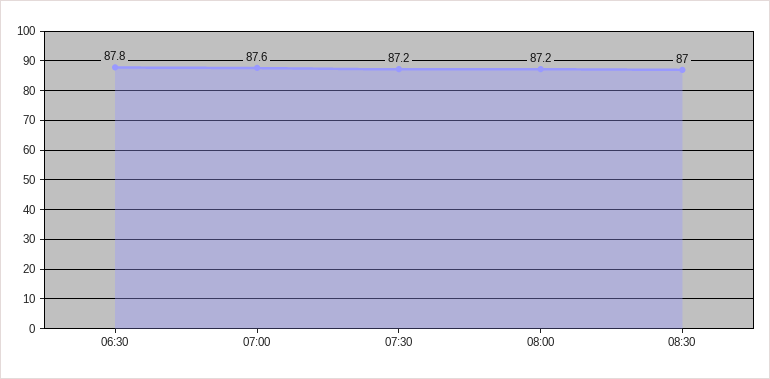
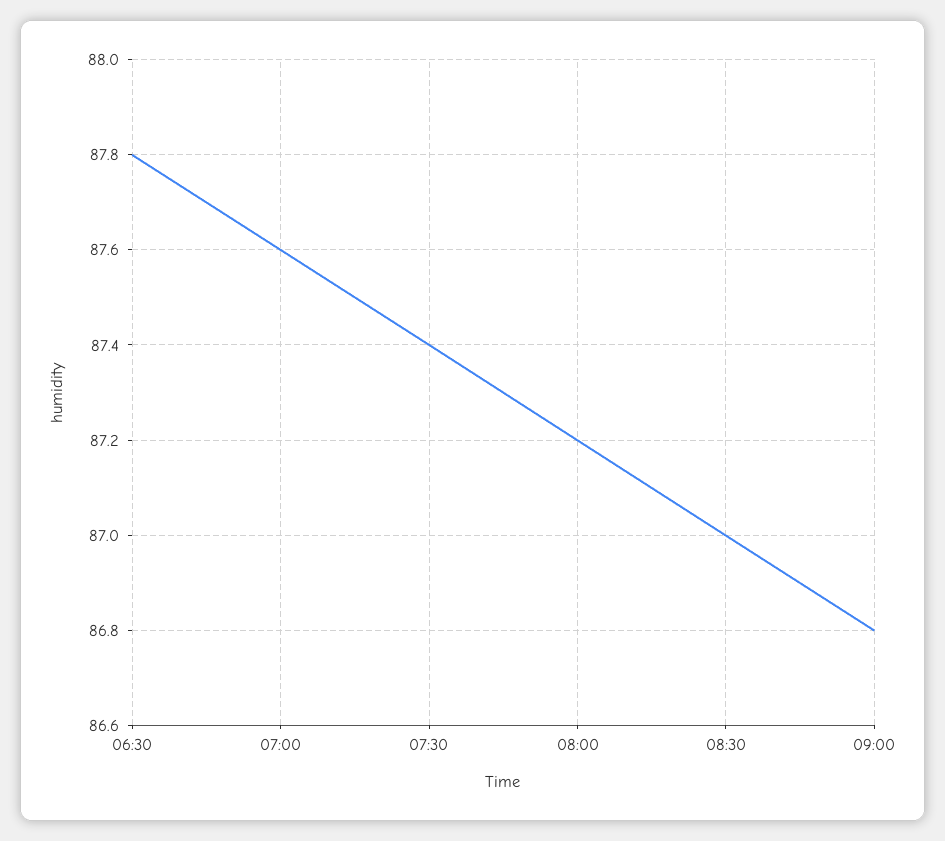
07:30: 87.2 -> 87.4
09:00: none -> 86.8

